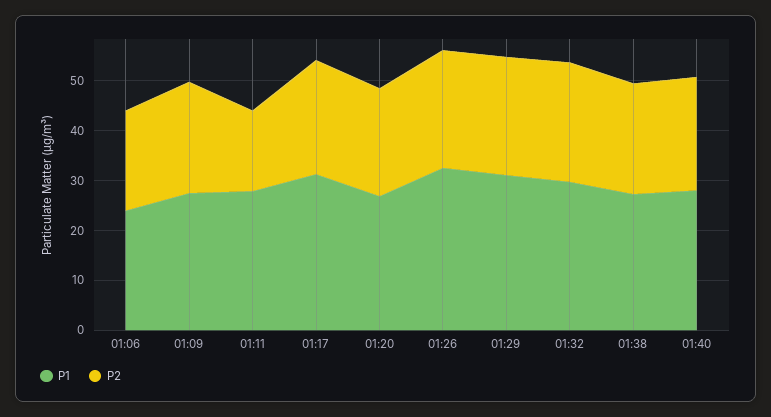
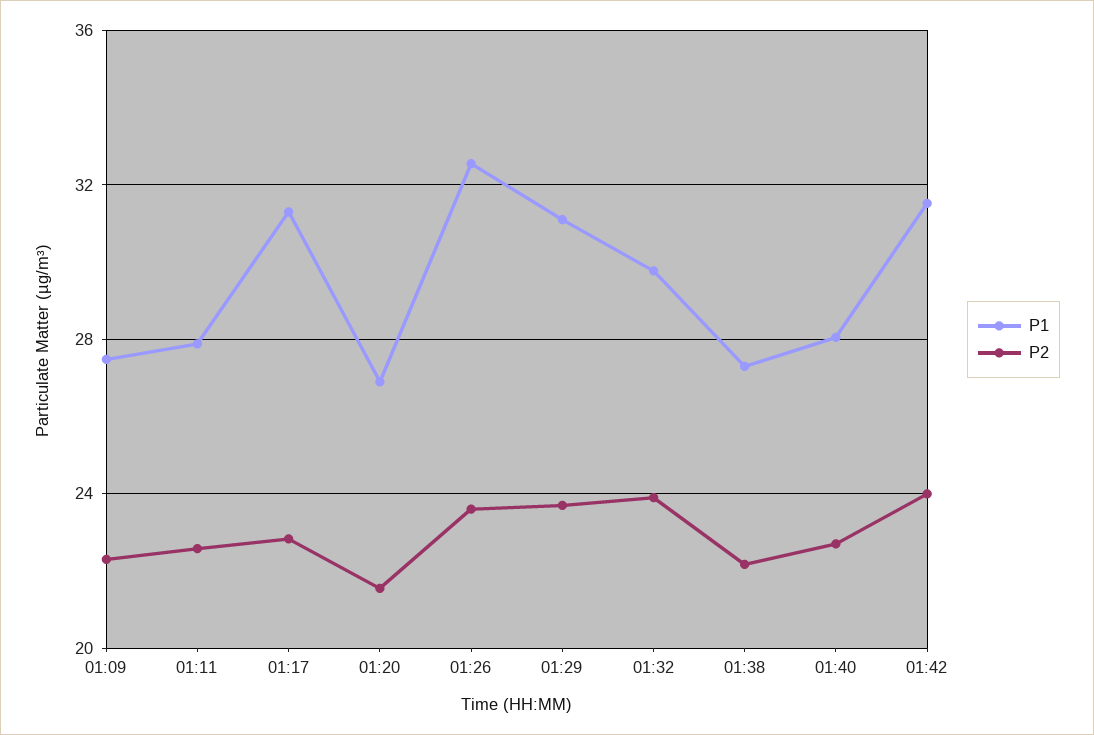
P1, 01:06: 24 -> none
P2, 01:06: 20 -> none
P2, 01:11: 16 -> 22.5
P1, 01:42: none -> 31.5
P2, 01:42: none -> 24

